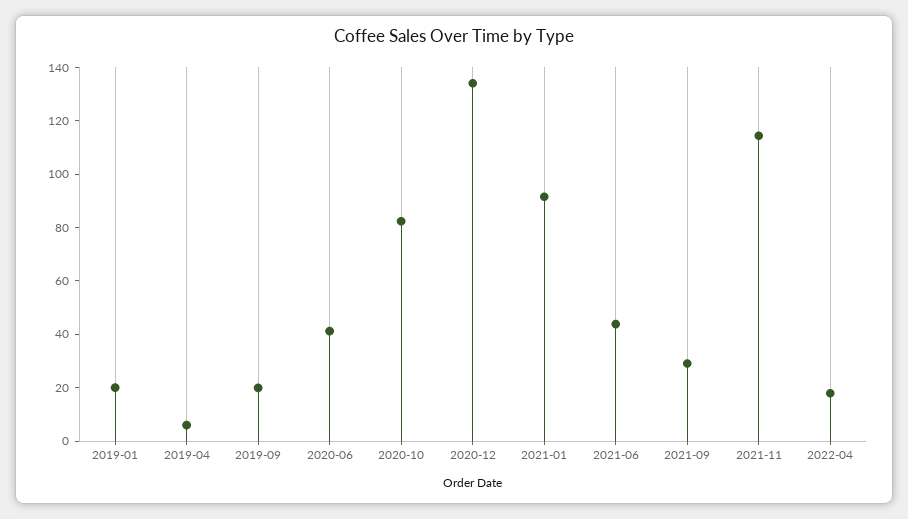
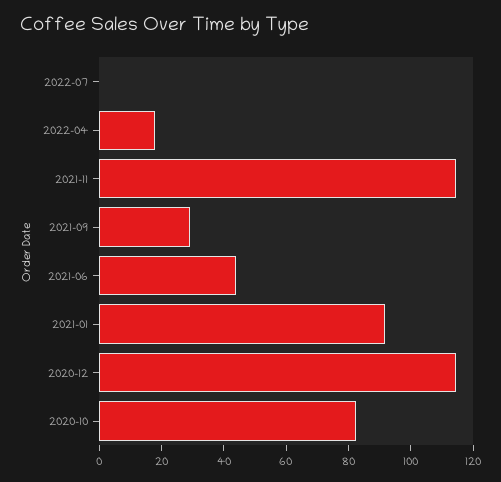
2019-01: 20 -> none
2019-04: 5 -> none
2019-09: 20 -> none
2020-06: 40 -> none
2020-12: 135 -> 115
2022-07: none -> 0

